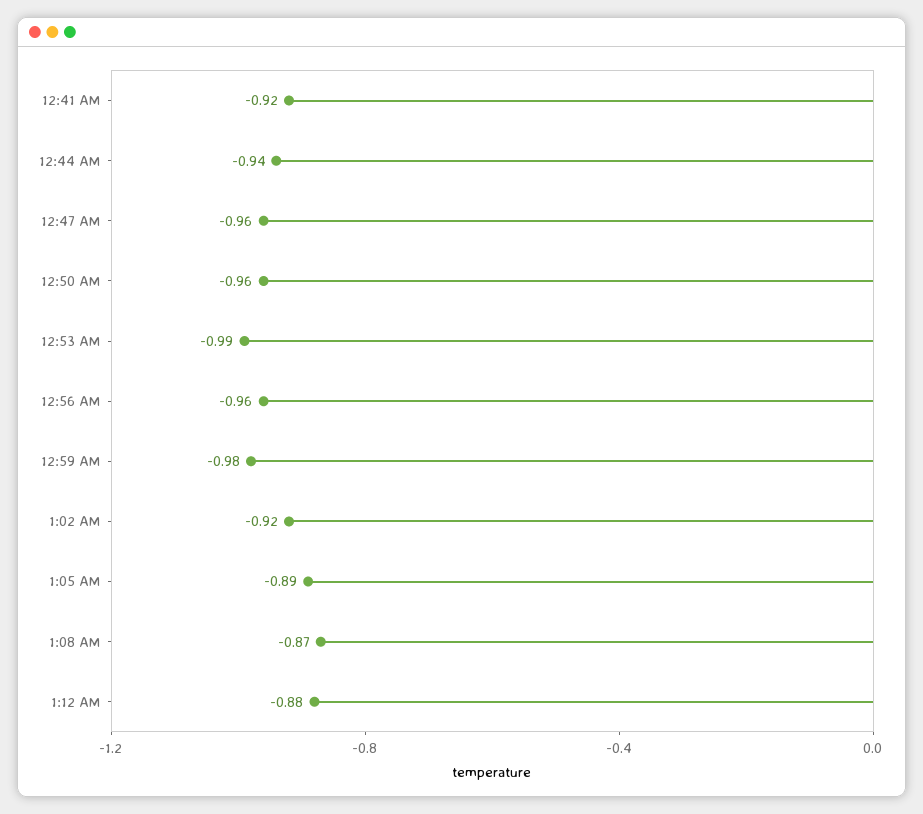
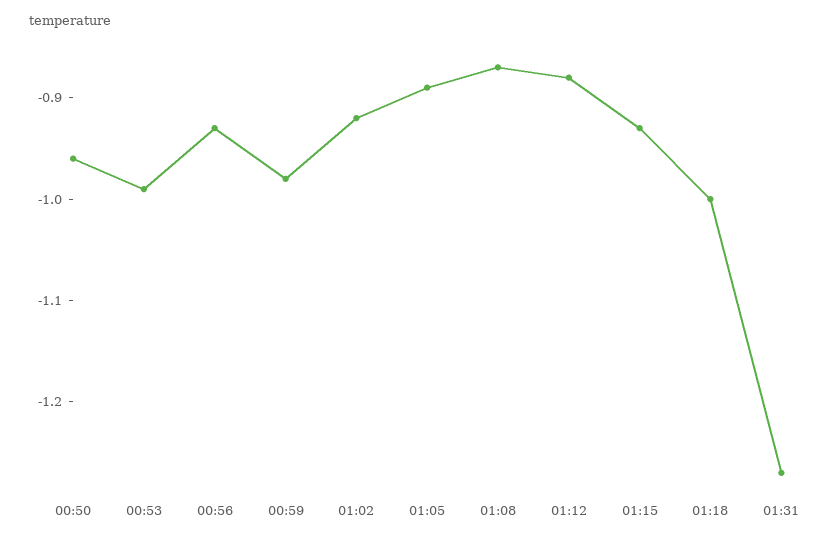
12:41 AM: -0.92 -> none
12:44 AM: -0.94 -> none
12:47 AM: -0.96 -> none
12:56 AM: -0.96 -> -0.93
01:15: none -> -0.93
01:18: none -> -1
01:31: none -> -1.27

